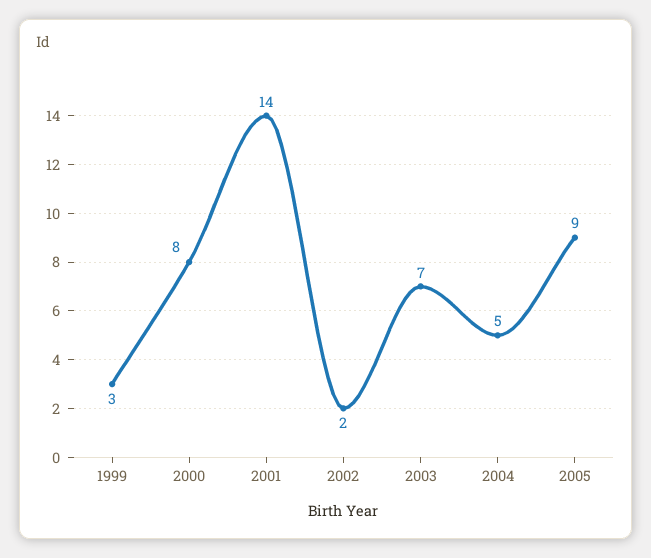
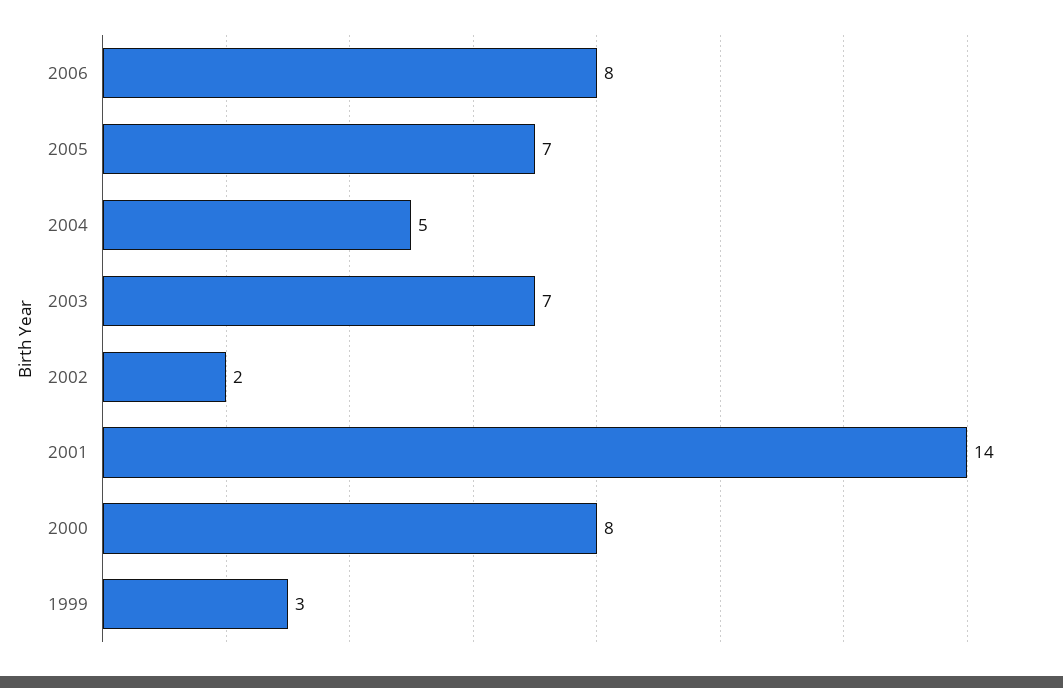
2005: 9 -> 7
2006: none -> 8

